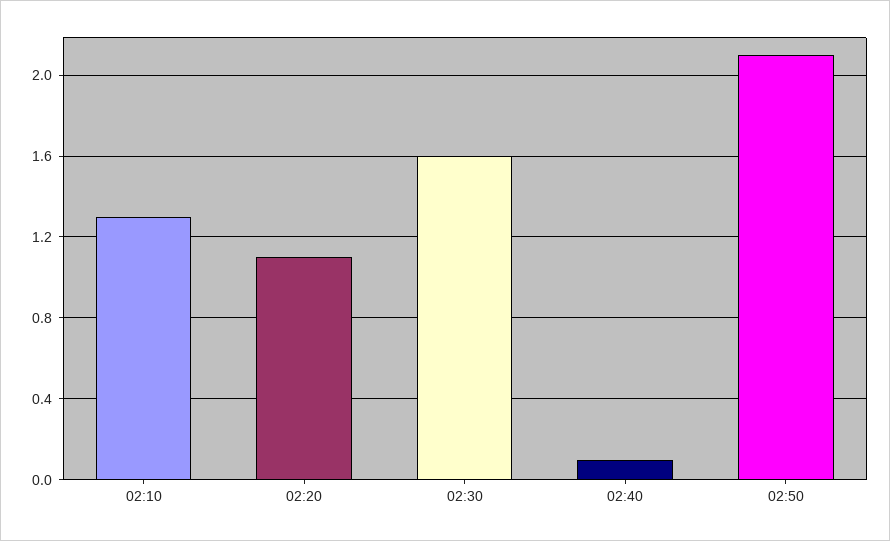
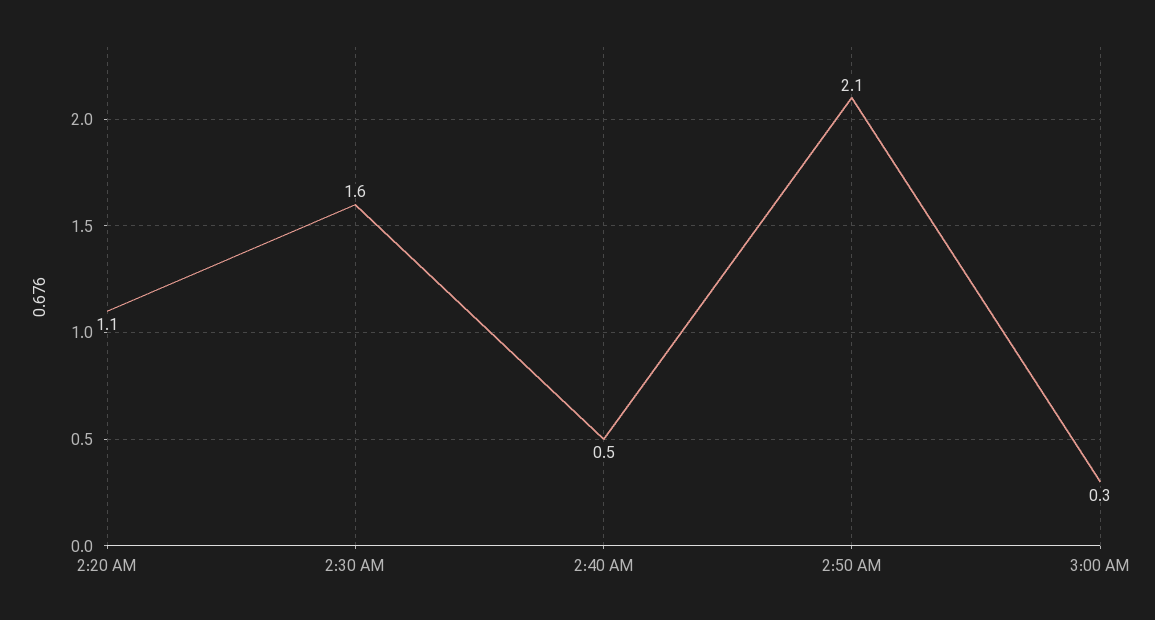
02:10: 1.3 -> none
02:40: 0.1 -> 0.5
3:00 AM: none -> 0.3

